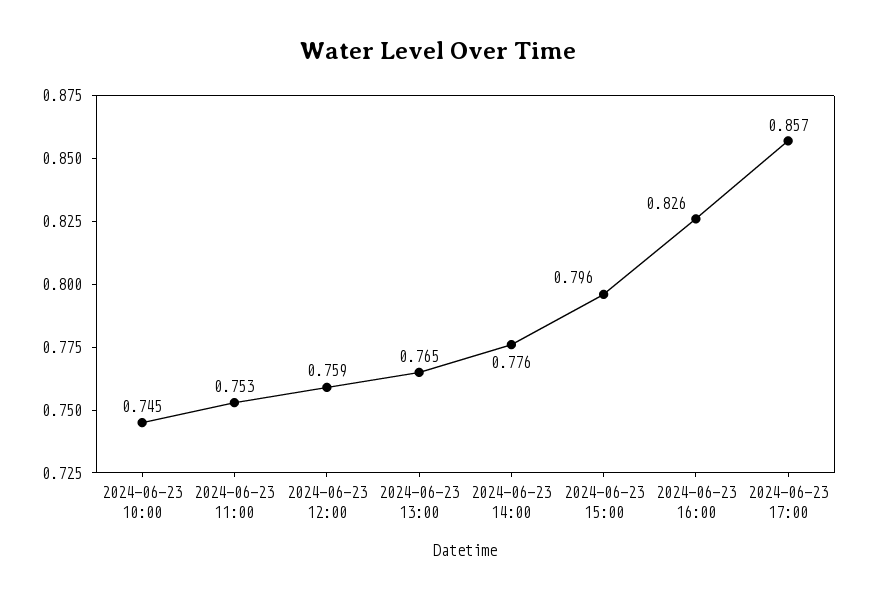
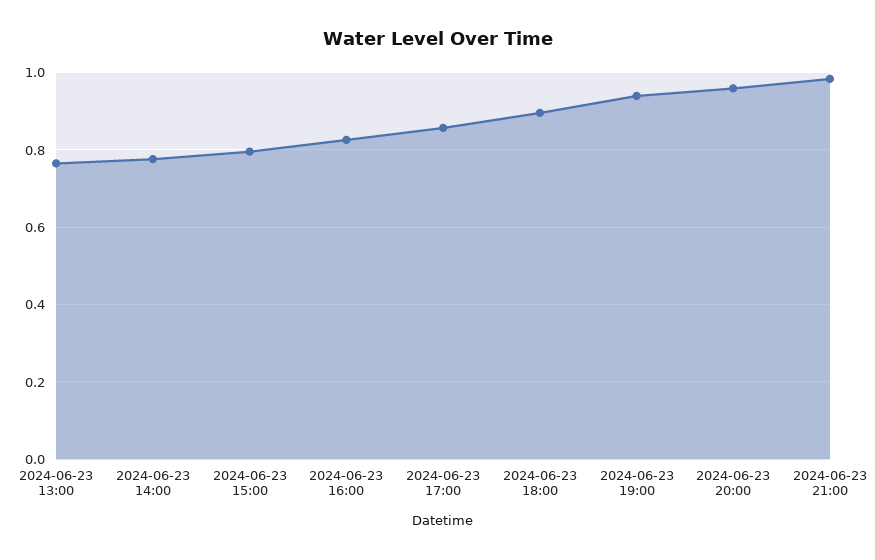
2024-06-23 10:00: 0.745 -> none
2024-06-23 11:00: 0.753 -> none
2024-06-23 12:00: 0.759 -> none
2024-06-23 18:00: none -> 0.9
2024-06-23 19:00: none -> 0.94
2024-06-23 20:00: none -> 0.96
2024-06-23 21:00: none -> 0.98

